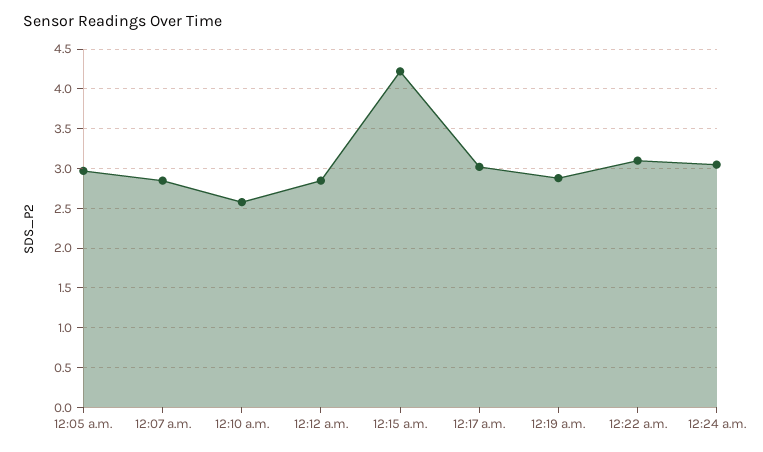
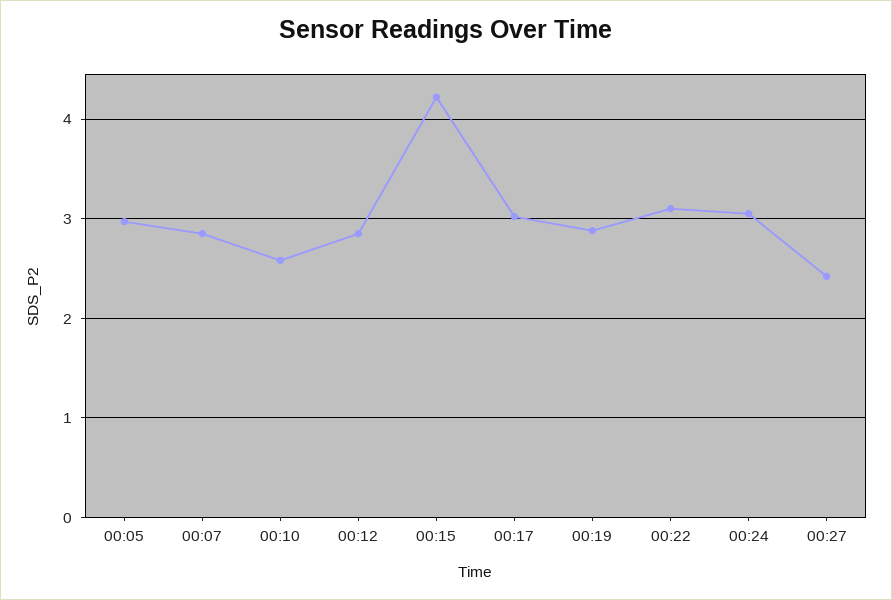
00:27: none -> 2.4

